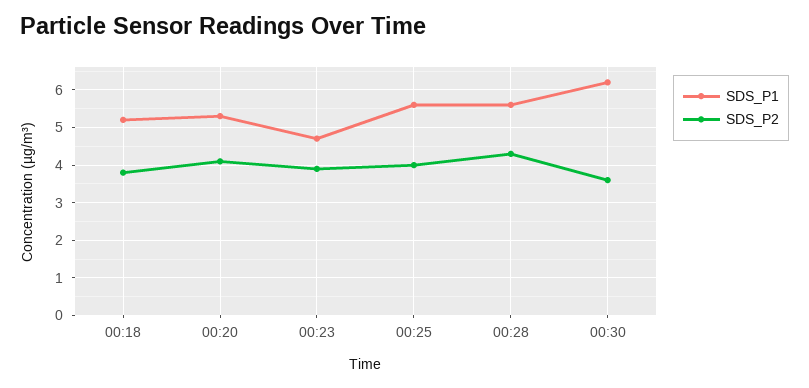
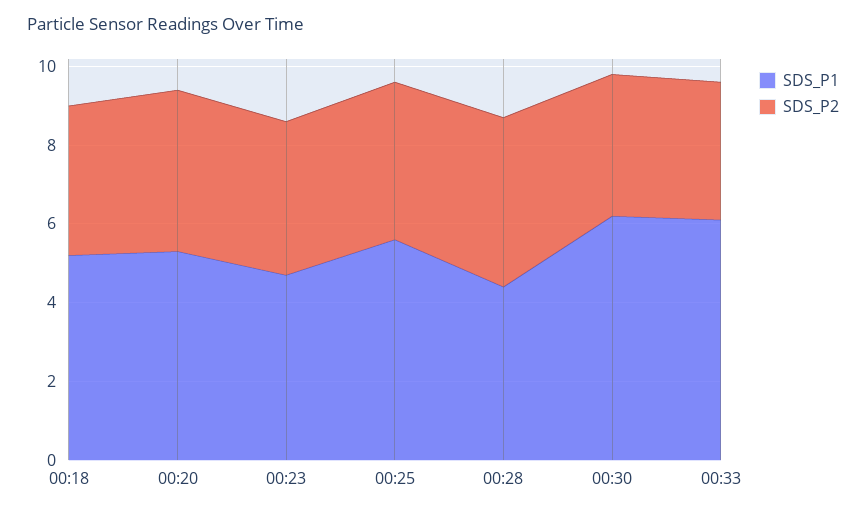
SDS_P1, 00:28: 5.5 -> 4.5
SDS_P1, 00:33: none -> 6
SDS_P2, 00:33: none -> 3.5

